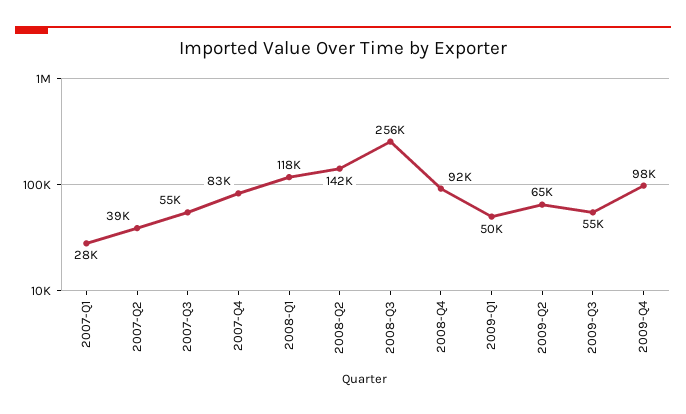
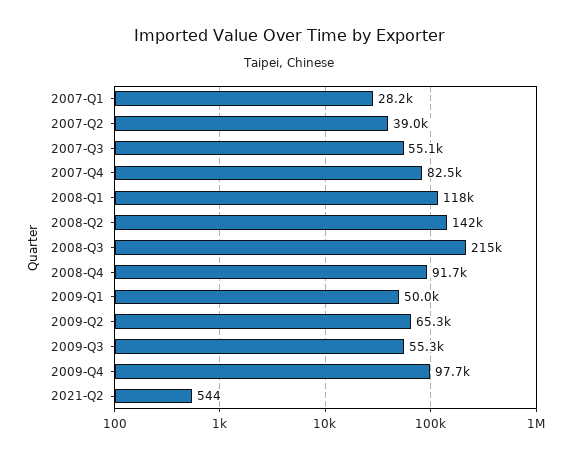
2008-Q3: 256000 -> 215000
2021-Q2: none -> 544

